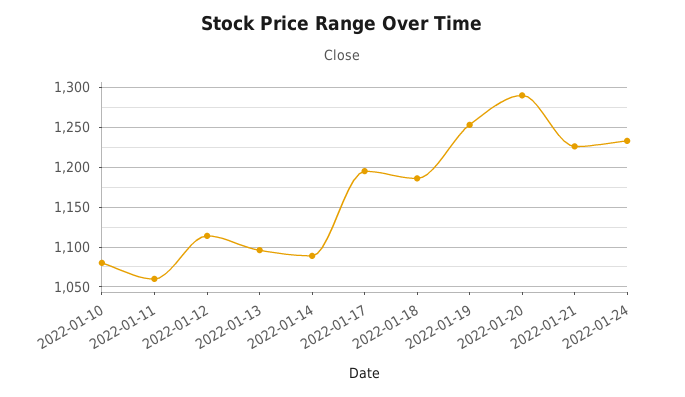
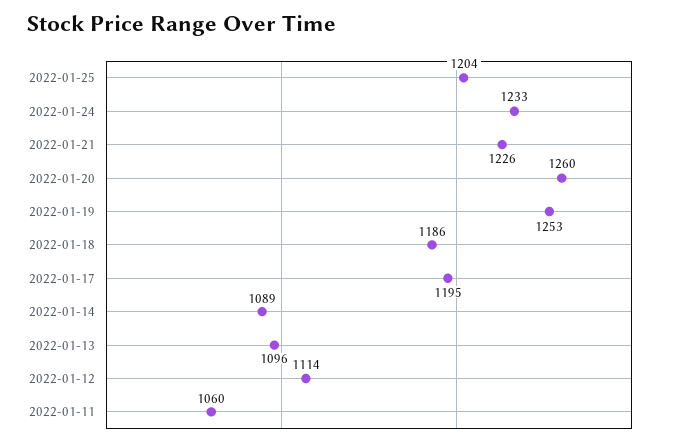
2022-01-10: 1080 -> none
2022-01-20: 1290 -> 1260
2022-01-25: none -> 1204

